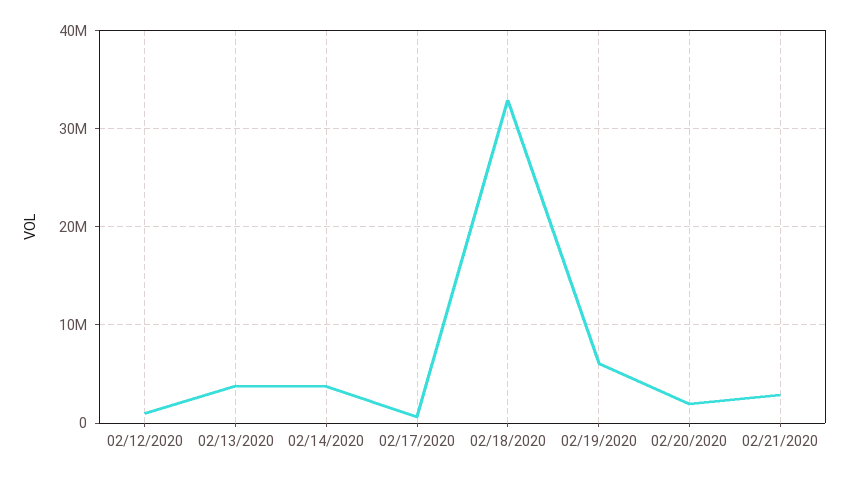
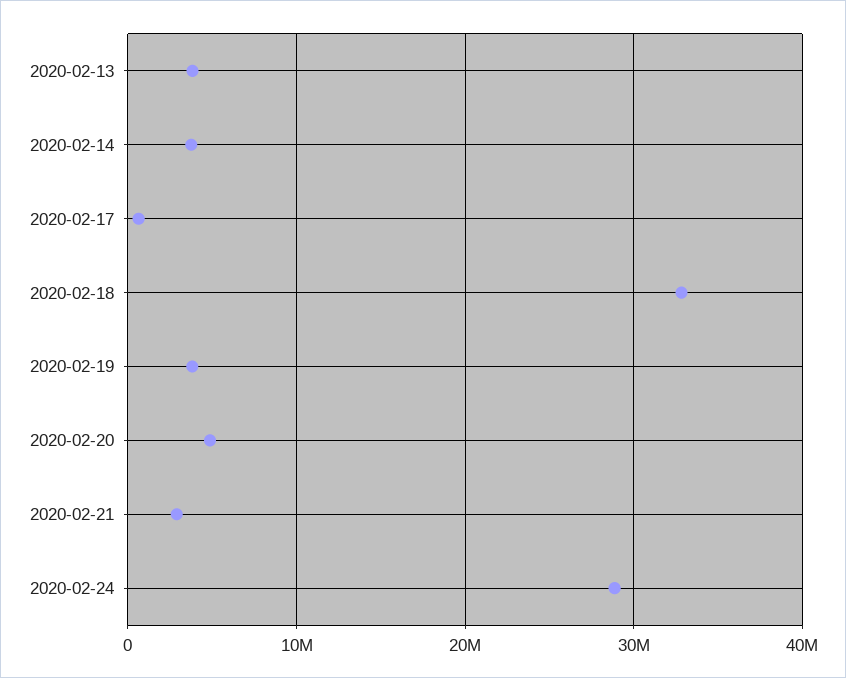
02/12/2020: 1000000 -> none
02/19/2020: 6000000 -> 4000000
02/20/2020: 2000000 -> 5000000
2020-02-24: none -> 29000000

